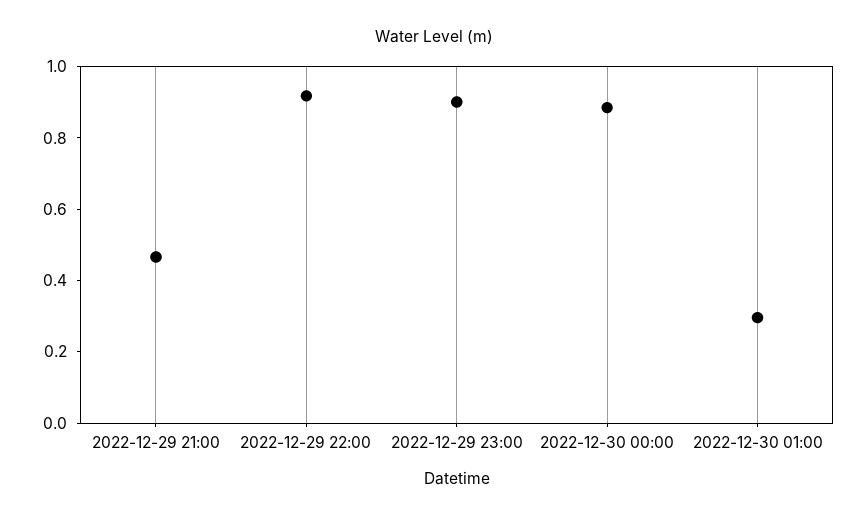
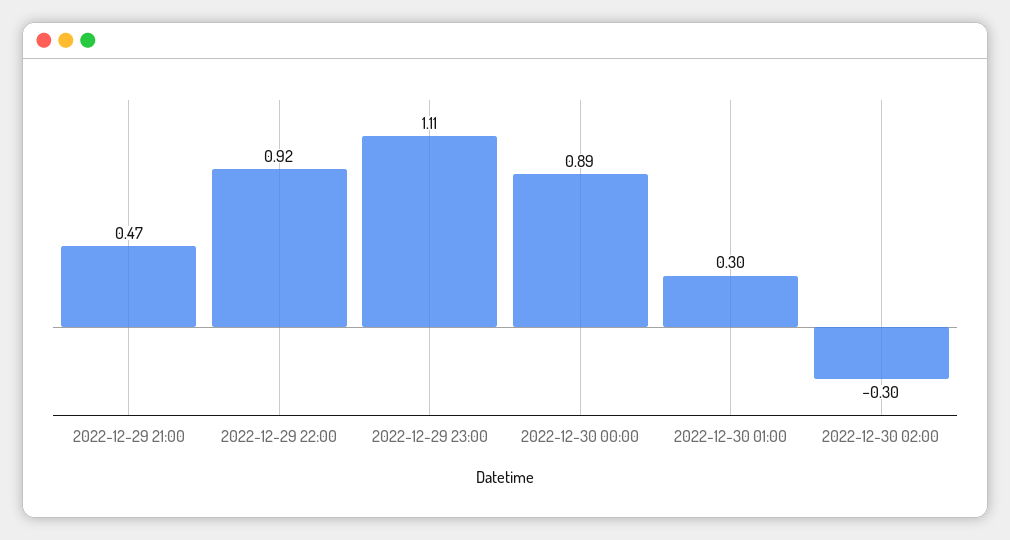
2022-12-29 23:00: 0.9 -> 1.11
2022-12-30 02:00: none -> -0.3

